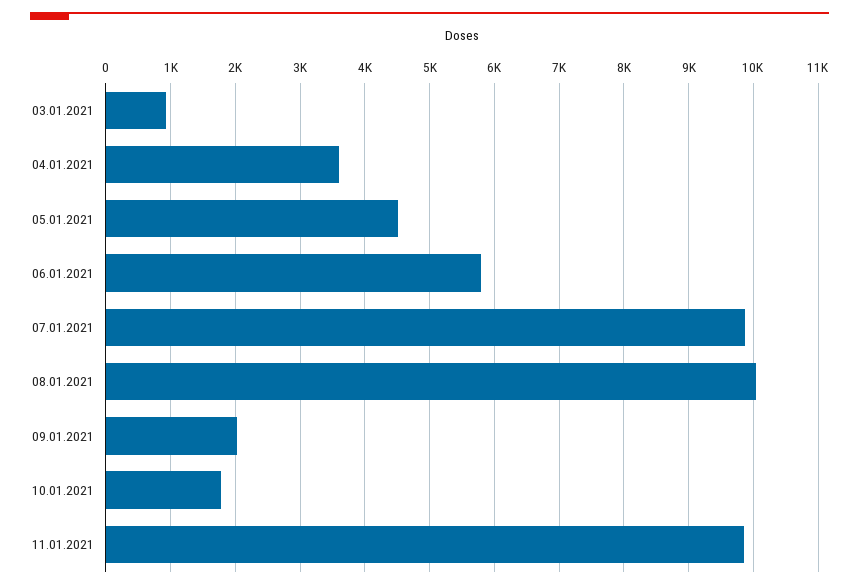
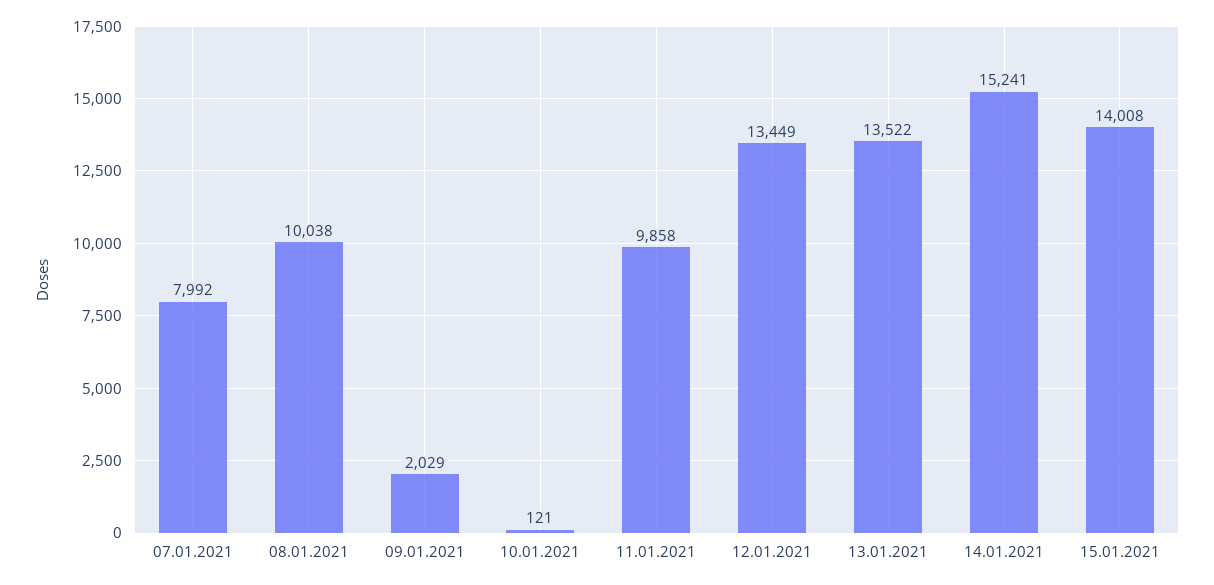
03.01.2021: 900 -> none
04.01.2021: 3600 -> none
05.01.2021: 4500 -> none
06.01.2021: 5800 -> none
07.01.2021: 9900 -> 7992
10.01.2021: 1800 -> 121
12.01.2021: none -> 13449
13.01.2021: none -> 13522
14.01.2021: none -> 15241
15.01.2021: none -> 14008

